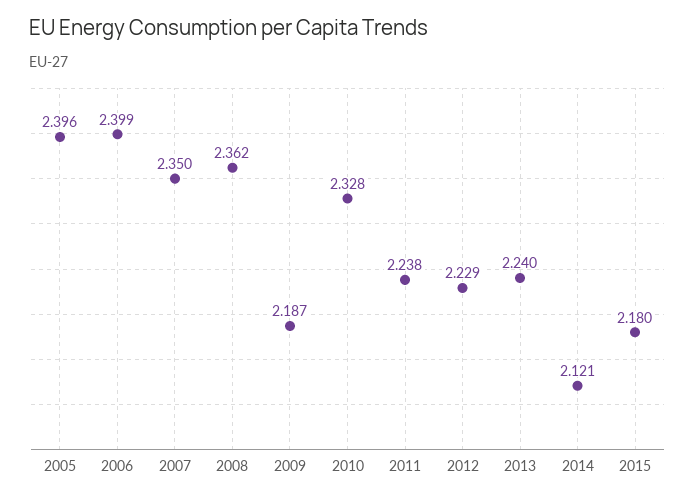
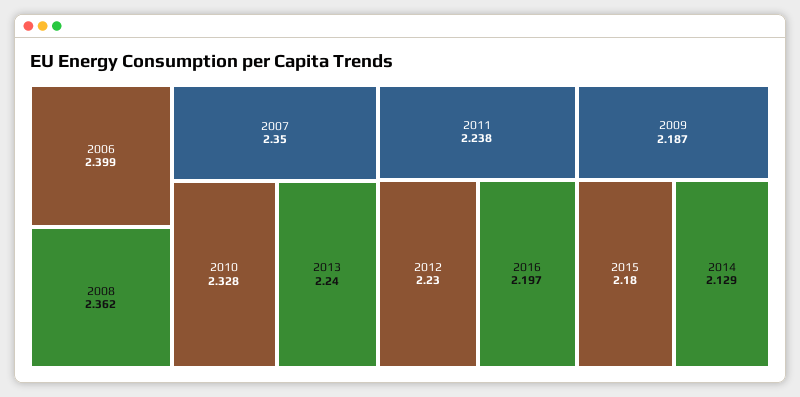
2005: 2.396 -> none
2012: 2.229 -> 2.23
2014: 2.121 -> 2.129
2016: none -> 2.197

